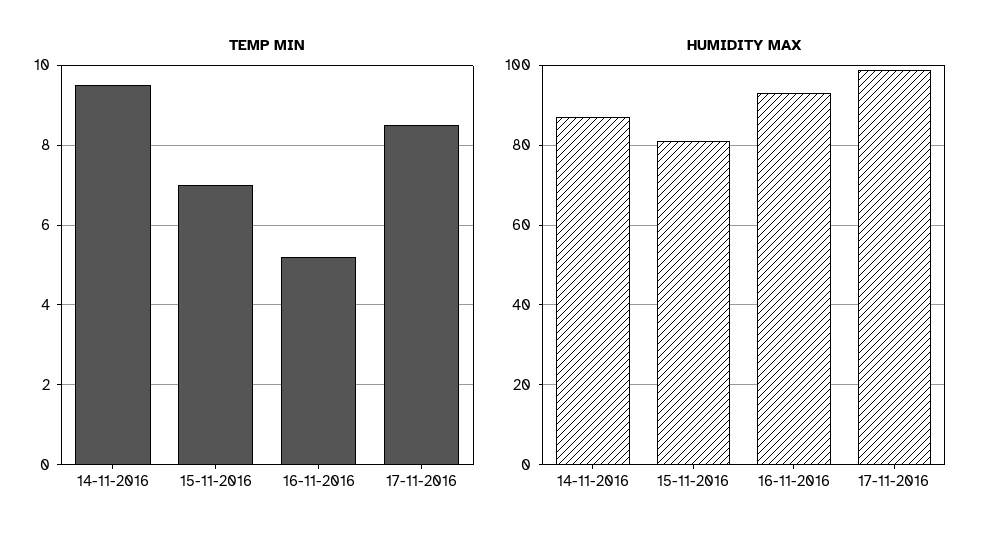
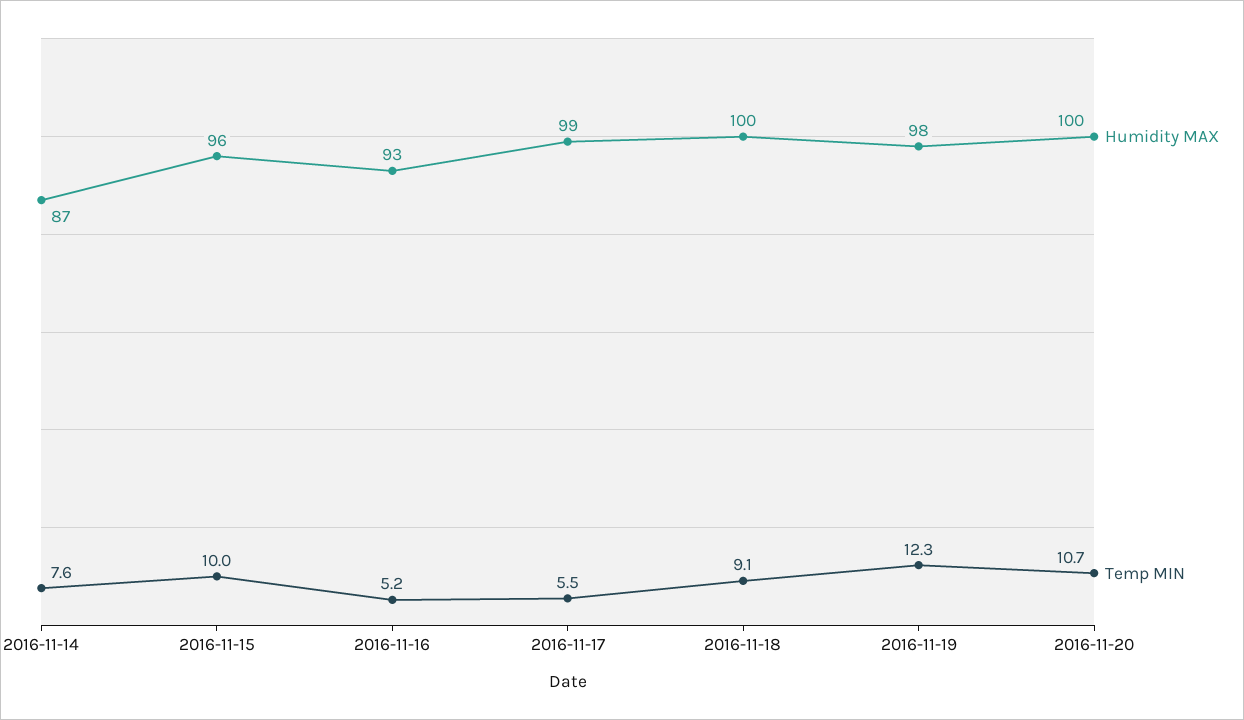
TEMP MIN, 14-11-2016: 9.5 -> 7.6
TEMP MIN, 15-11-2016: 7 -> 10
TEMP MIN, 17-11-2016: 8.5 -> 5.5
HUMIDITY MAX, 15-11-2016: 80 -> 96
HUMIDITY MAX, 2016-11-18: none -> 100
TEMP MIN, 2016-11-18: none -> 9.1
HUMIDITY MAX, 2016-11-19: none -> 98
TEMP MIN, 2016-11-19: none -> 12.3
HUMIDITY MAX, 2016-11-20: none -> 100
TEMP MIN, 2016-11-20: none -> 10.7

